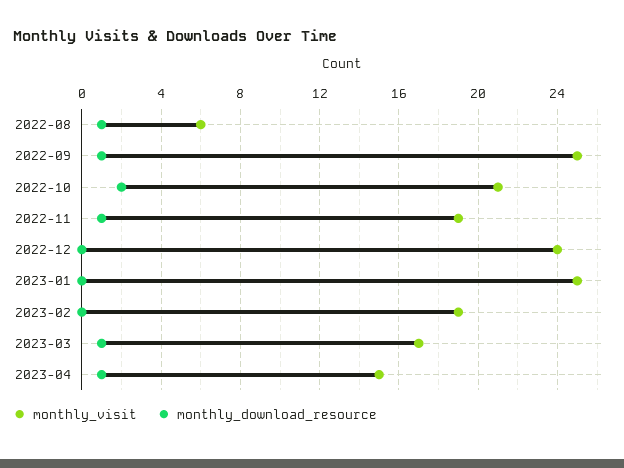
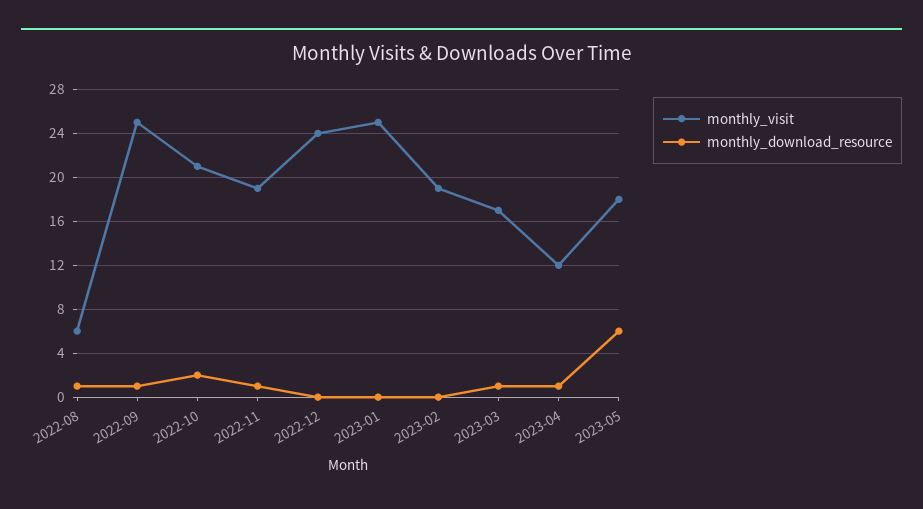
monthly_visit, 2023-04: 15 -> 12
monthly_visit, 2023-05: none -> 18
monthly_download_resource, 2023-05: none -> 6

